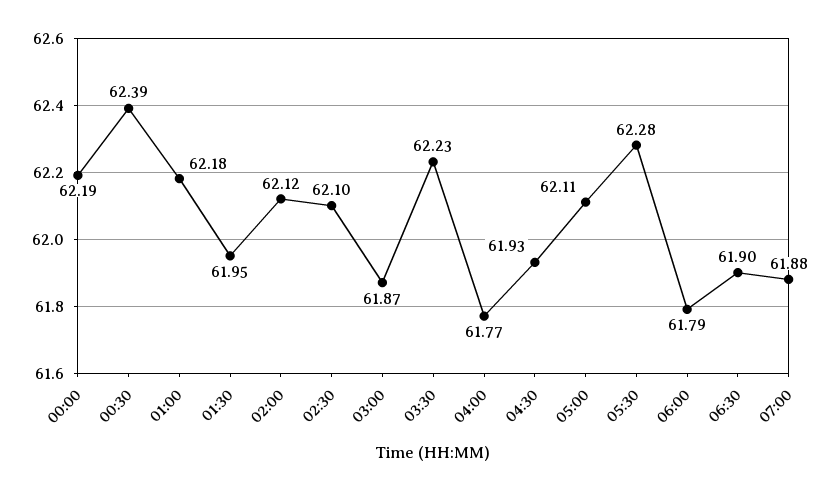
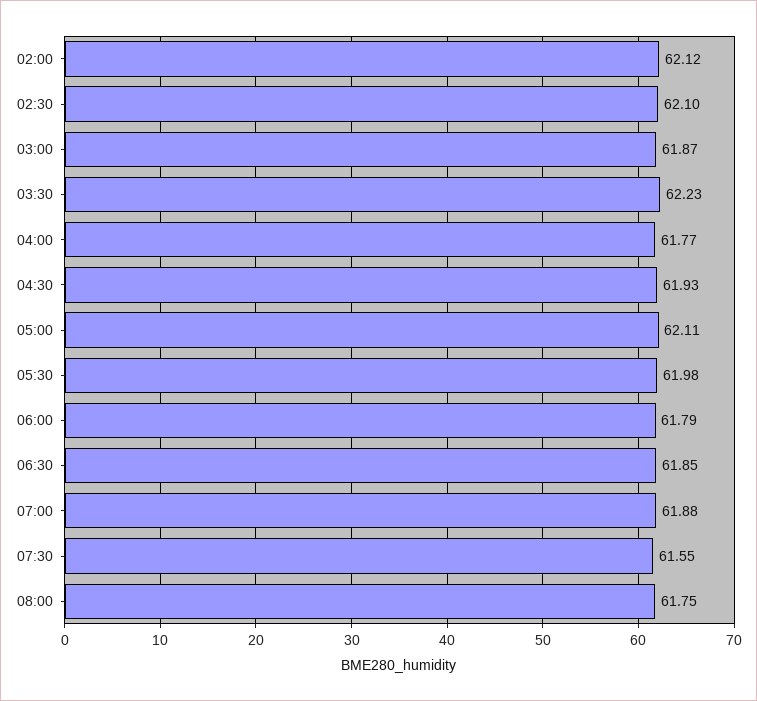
00:00: 62.19 -> none
00:30: 62.39 -> none
01:00: 62.18 -> none
01:30: 61.95 -> none
05:30: 62.28 -> 61.98
06:30: 61.9 -> 61.85
07:30: none -> 61.55
08:00: none -> 61.75

